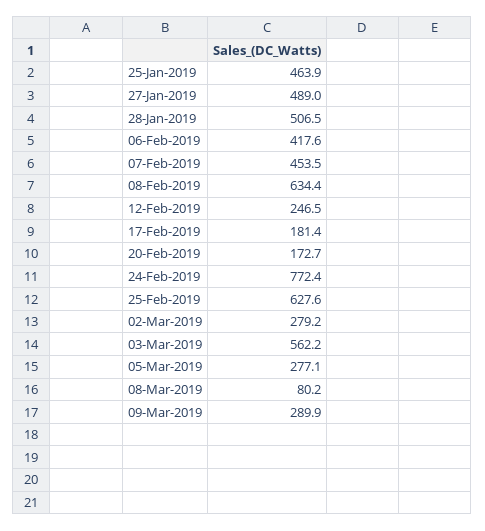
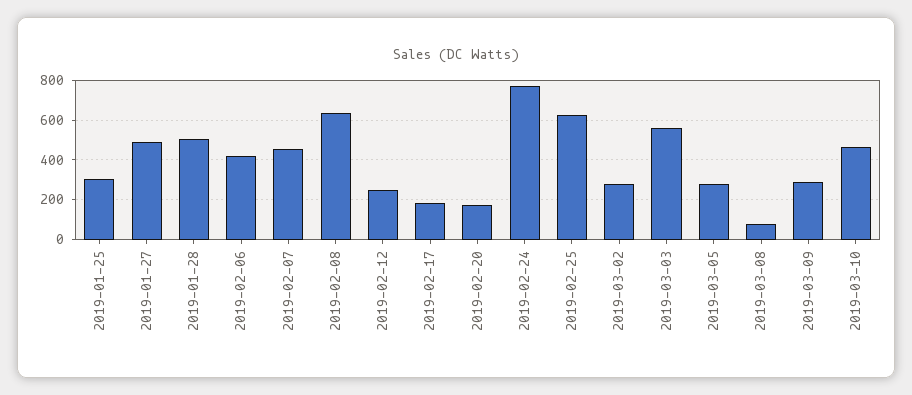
25-Jan-2019: 463.9 -> 300
2019-03-10: none -> 450

